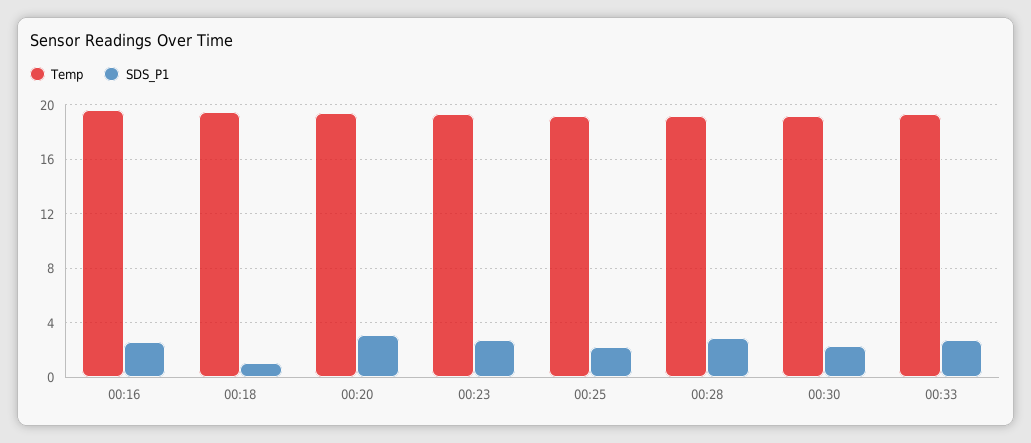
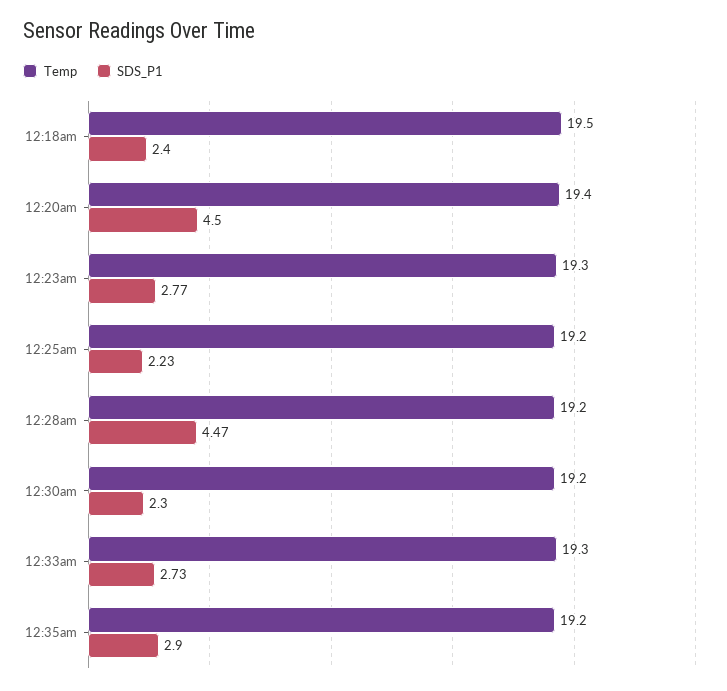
Temp, 00:16: 19.5 -> none
SDS_P1, 00:16: 2.5 -> none
SDS_P1, 00:18: 1 -> 2.4
SDS_P1, 00:20: 3 -> 4.5
SDS_P1, 00:28: 3 -> 4.47
Temp, 12:35am: none -> 19.2
SDS_P1, 12:35am: none -> 2.9

